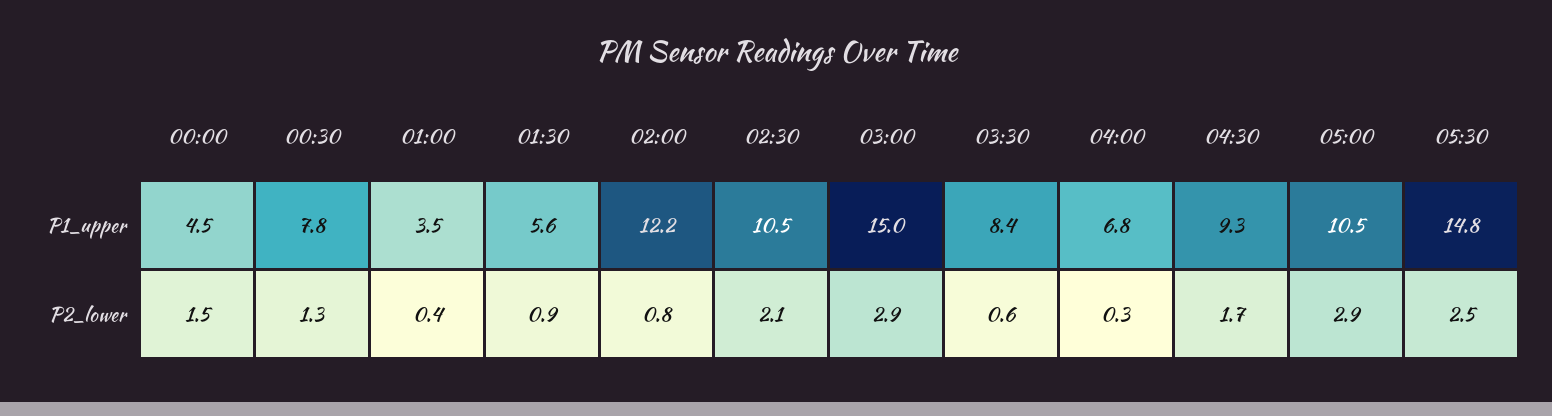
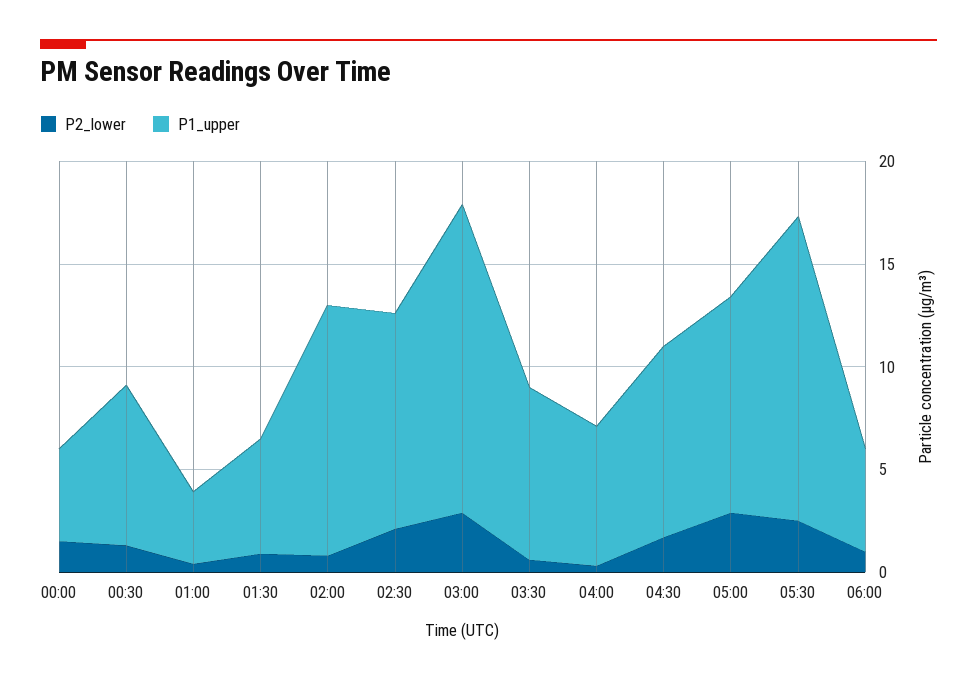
P2_lower, 06:00: none -> 1
P1_upper, 06:00: none -> 5

